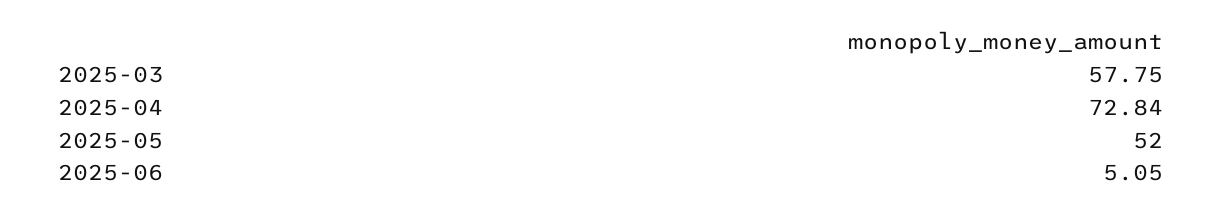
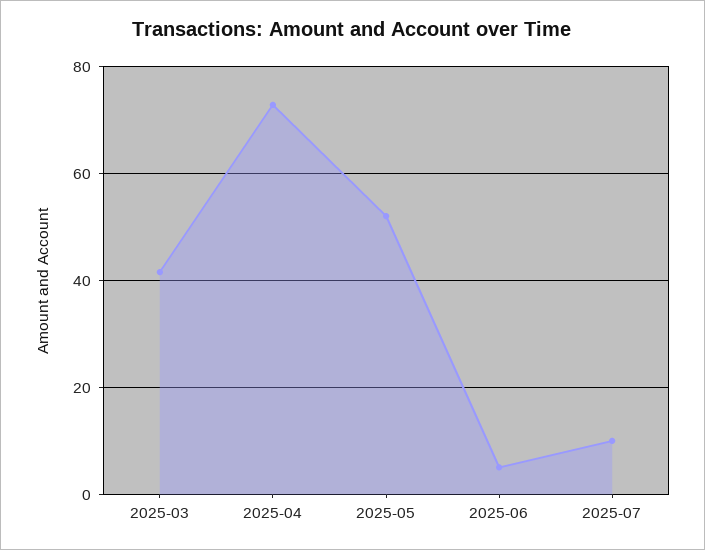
2025-03: 57.75 -> 42
2025-07: none -> 10

